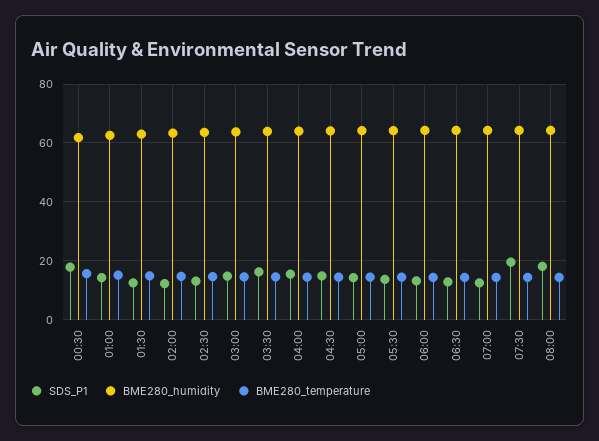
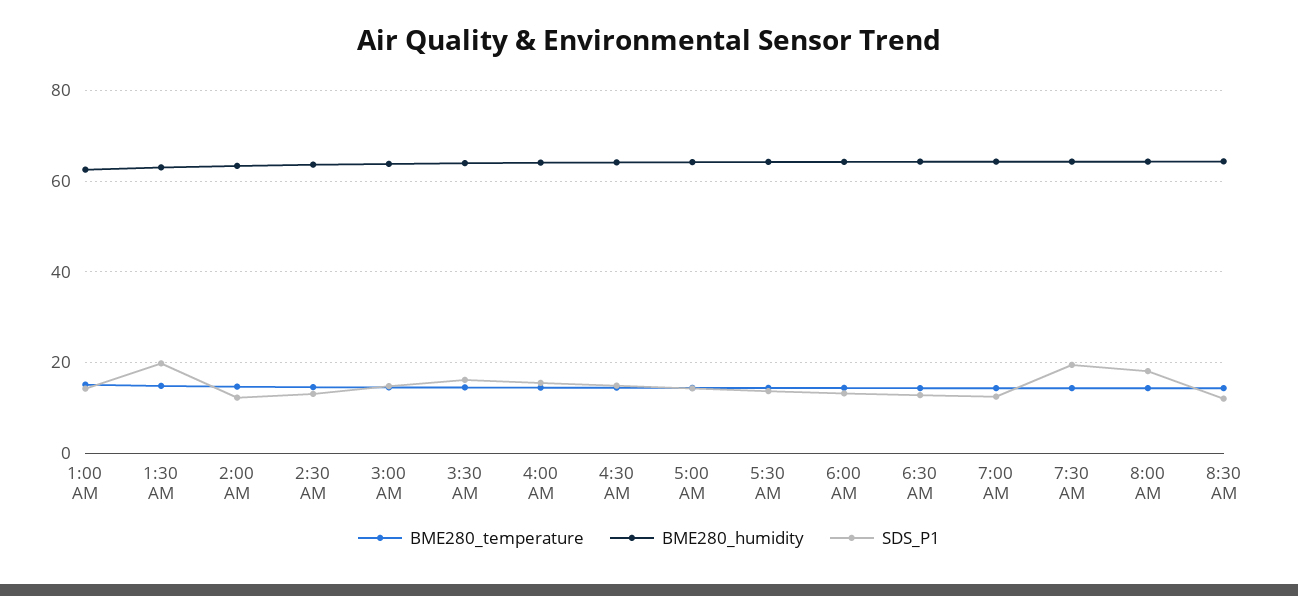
SDS_P1, 00:30: 17.5 -> none
BME280_humidity, 00:30: 62.5 -> none
BME280_temperature, 00:30: 15 -> none
SDS_P1, 01:30: 12.5 -> 20
BME280_temperature, 8:30 AM: none -> 14
BME280_humidity, 8:30 AM: none -> 64
SDS_P1, 8:30 AM: none -> 12

